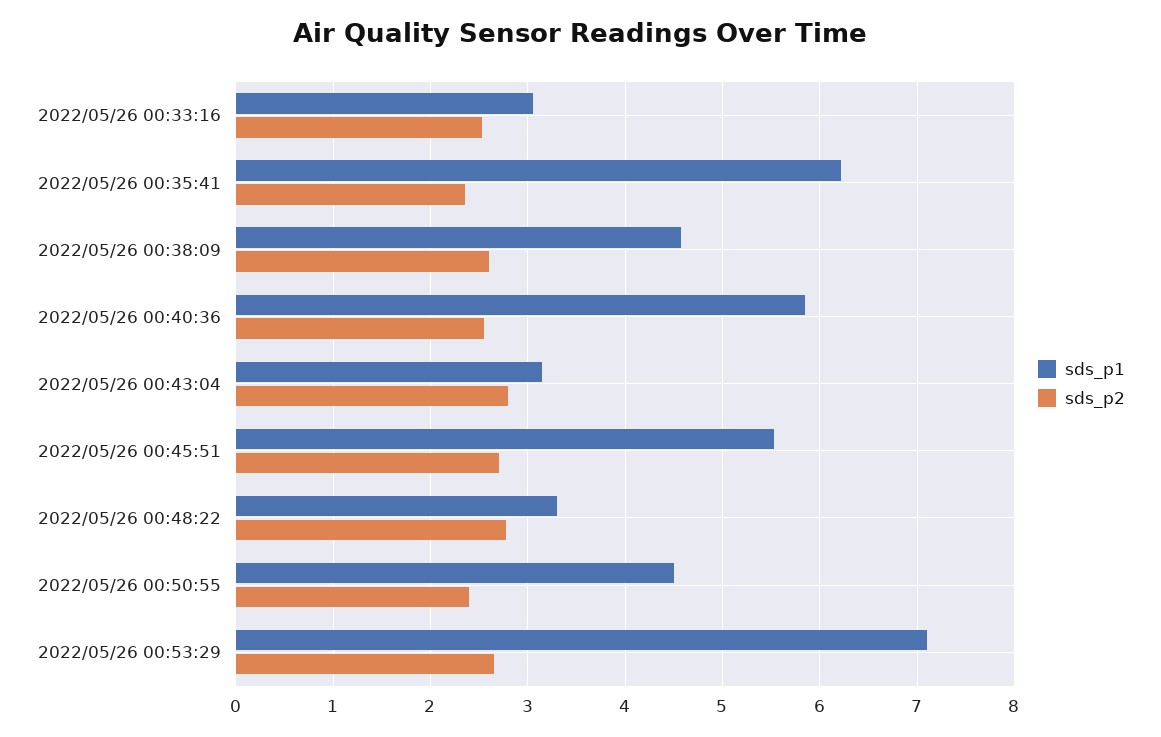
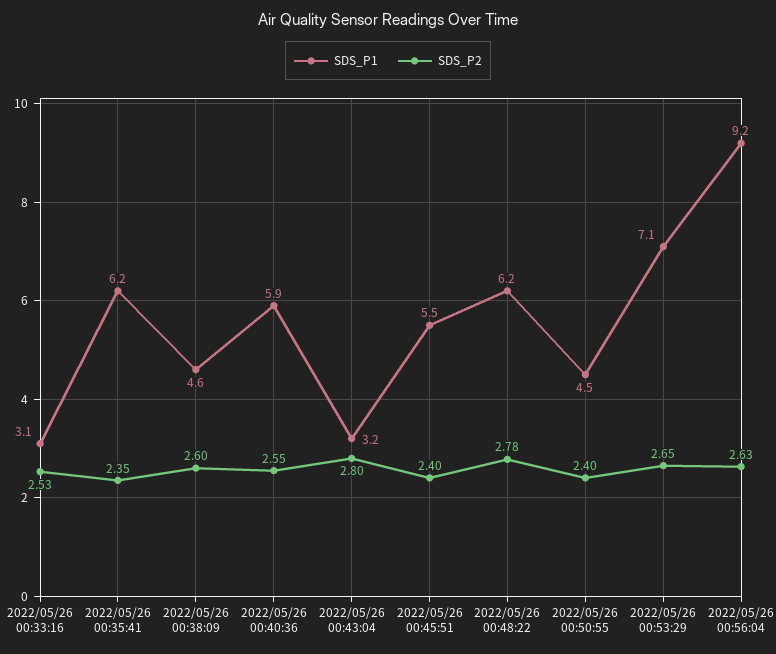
sds_p2, 2022/05/26 00:45:51: 2.7 -> 2.4
sds_p1, 2022/05/26 00:48:22: 3.3 -> 6.2
sds_p1, 2022/05/26 00:56:04: none -> 9.2
sds_p2, 2022/05/26 00:56:04: none -> 2.63

